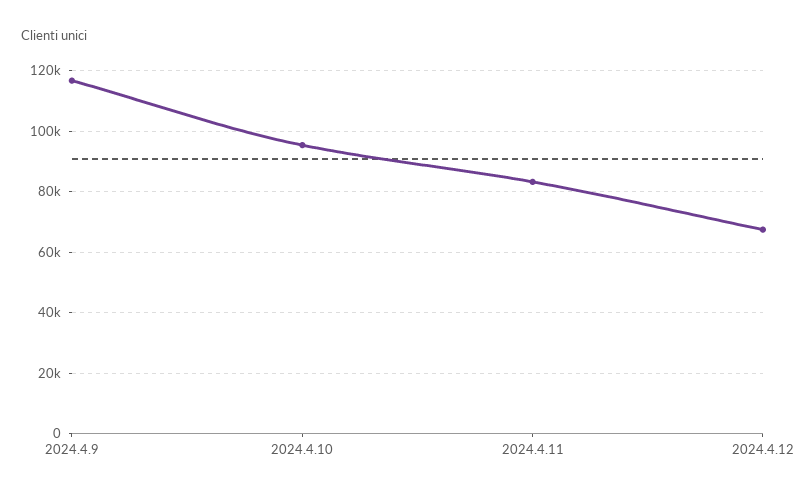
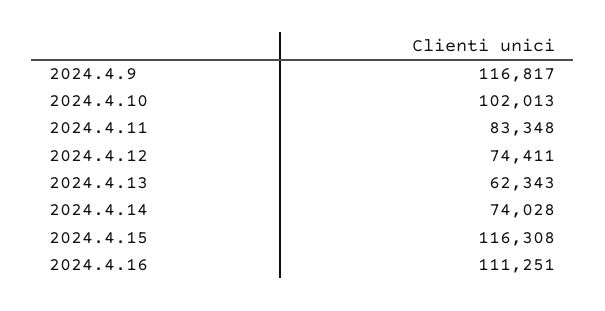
2024.4.10: 96000 -> 102013
2024.4.12: 68000 -> 74411
2024.4.13: none -> 62343
2024.4.14: none -> 74028
2024.4.15: none -> 116308
2024.4.16: none -> 111251

